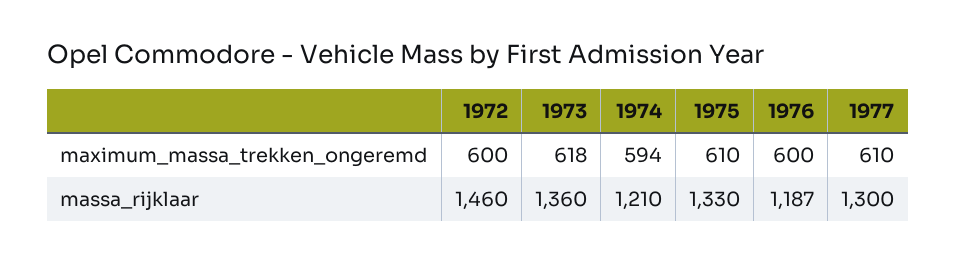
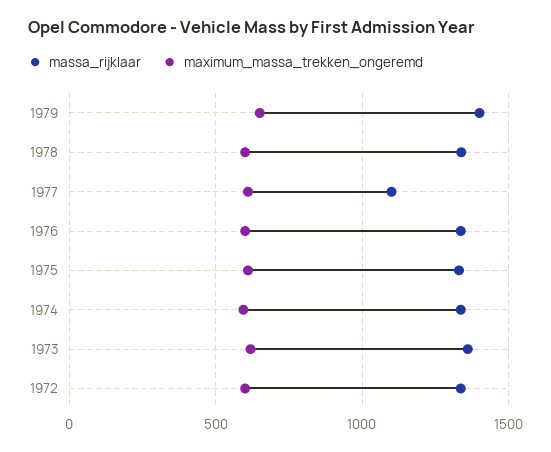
massa_rijklaar, 1972: 1460 -> 1350
massa_rijklaar, 1974: 1210 -> 1350
massa_rijklaar, 1976: 1187 -> 1350
massa_rijklaar, 1977: 1300 -> 1100
massa_rijklaar, 1979: none -> 1400
maximum_massa_trekken_ongeremd, 1979: none -> 650
massa_rijklaar, 1978: none -> 1350
maximum_massa_trekken_ongeremd, 1978: none -> 600

